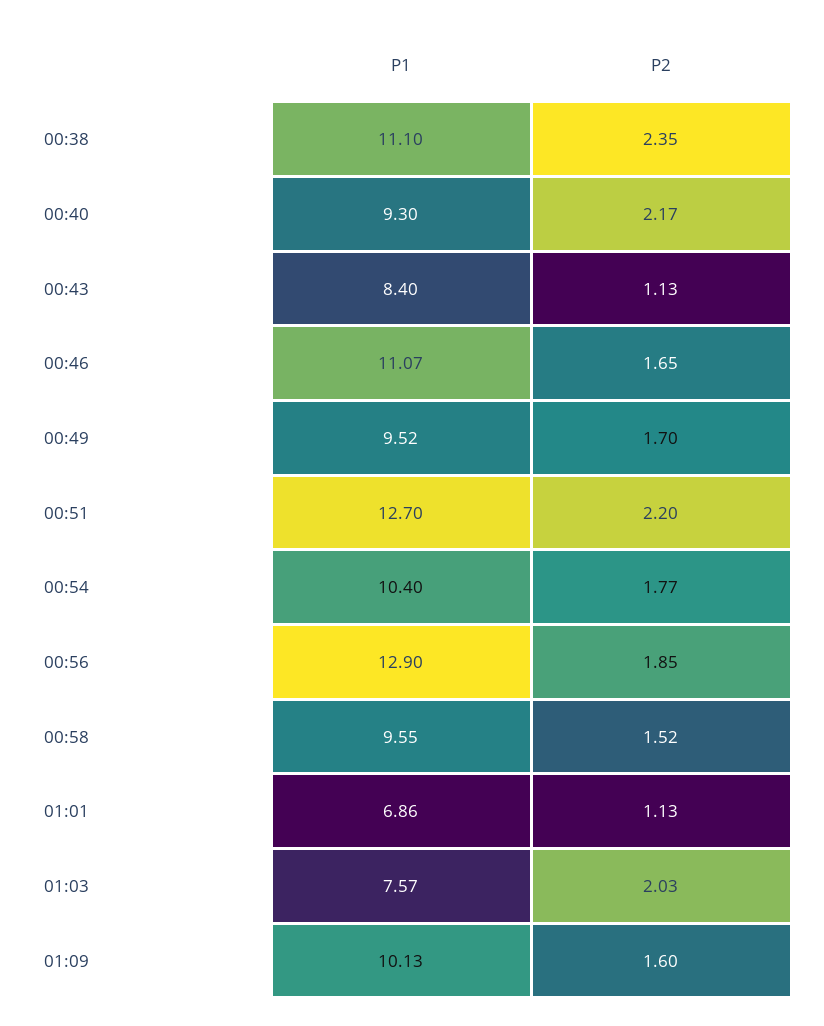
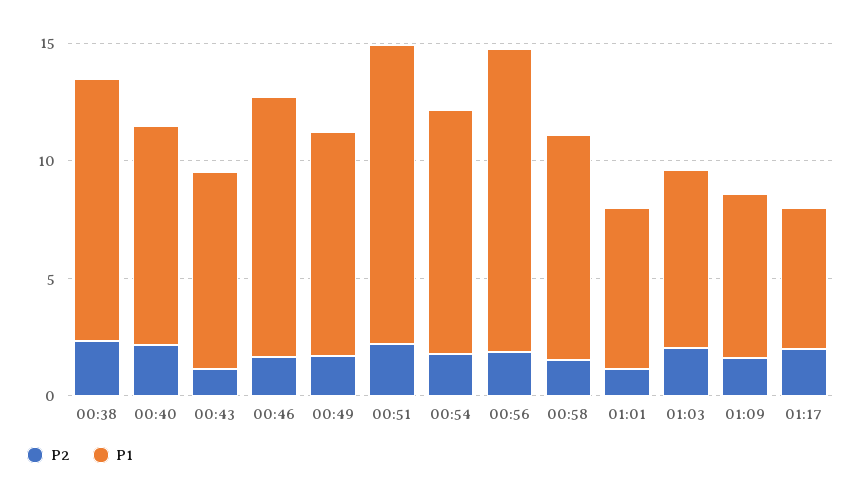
P1, 01:09: 10.13 -> 7
P2, 01:17: none -> 2
P1, 01:17: none -> 6

